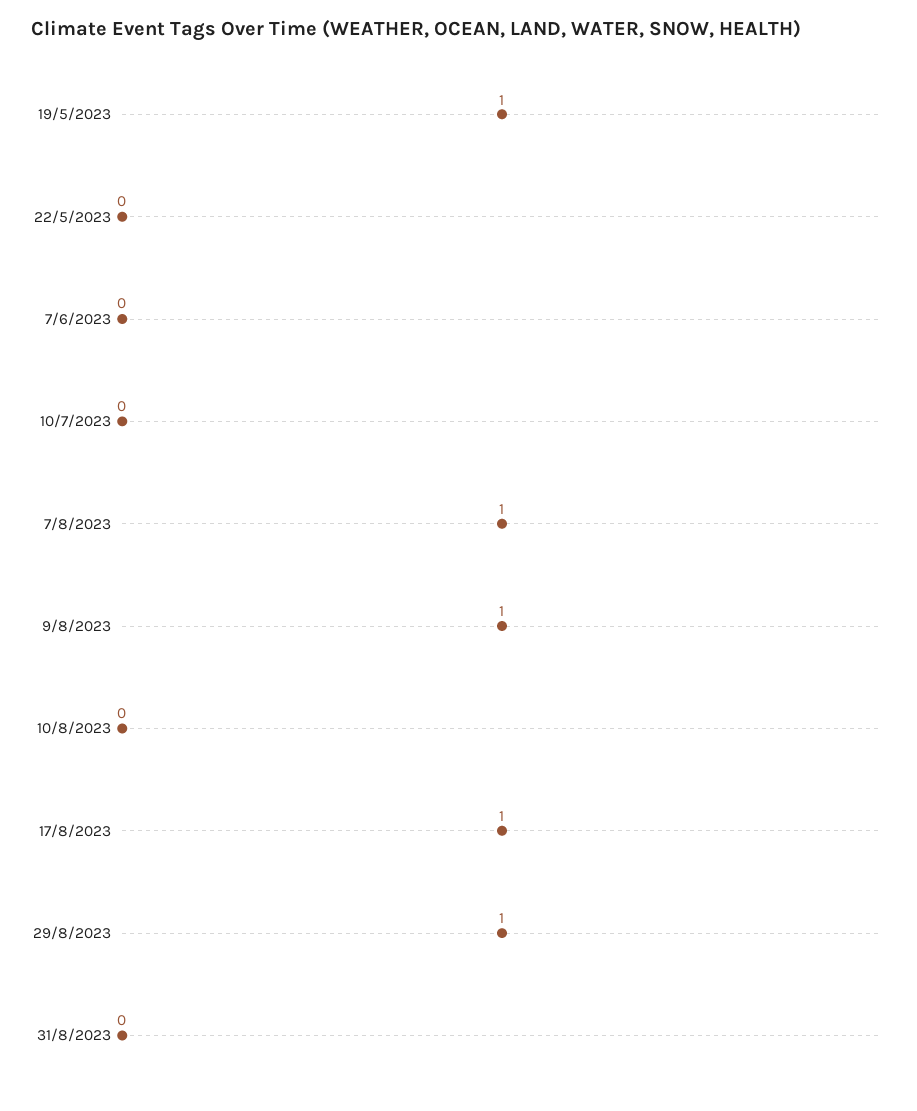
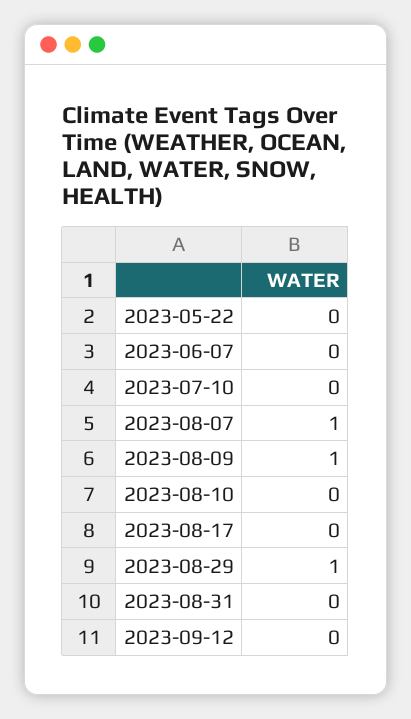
19/5/2023: 1 -> none
17/8/2023: 1 -> 0
2023-09-12: none -> 0

